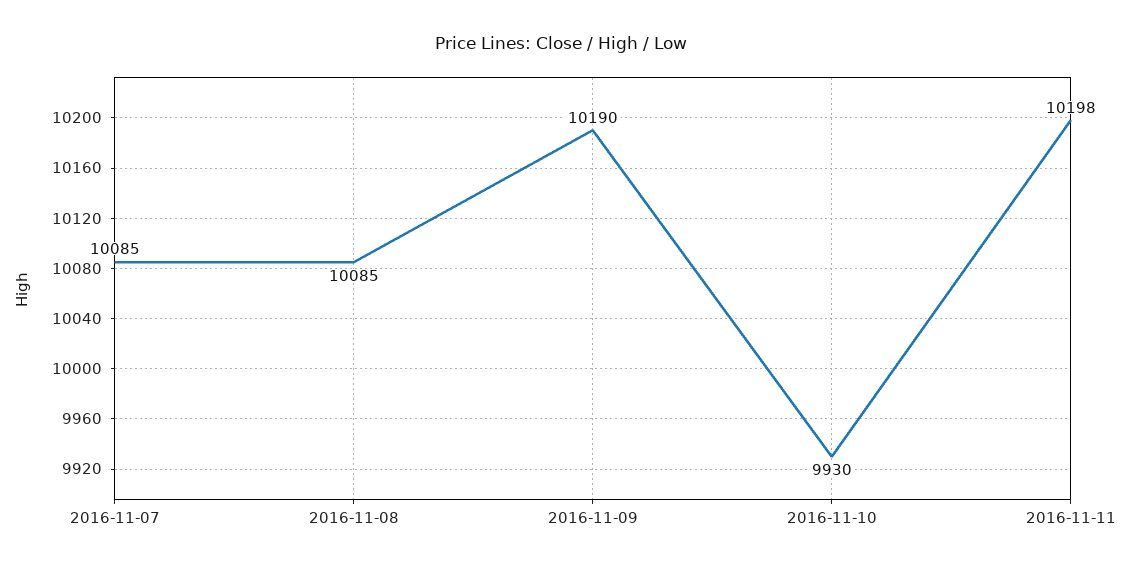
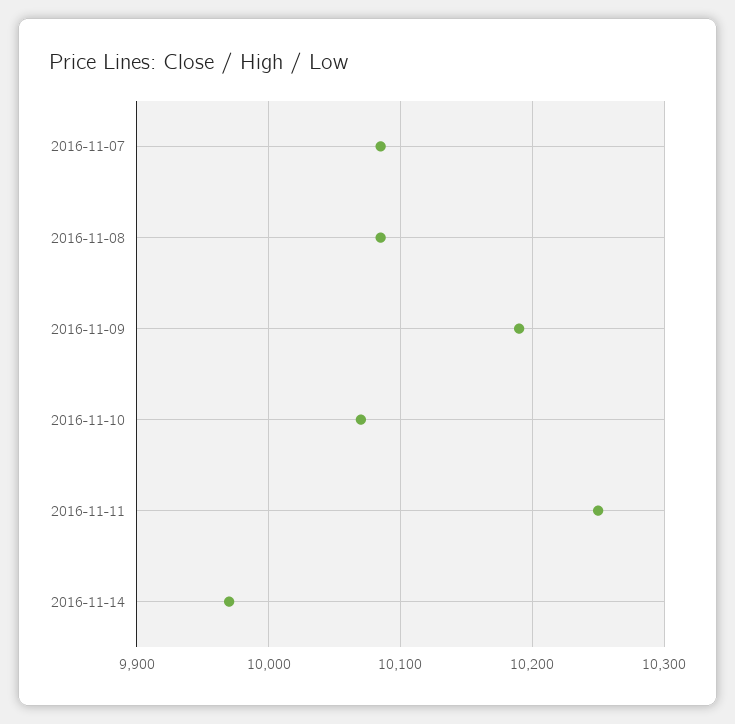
2016-11-10: 9930 -> 10070
2016-11-11: 10198 -> 10250
2016-11-14: none -> 9970

